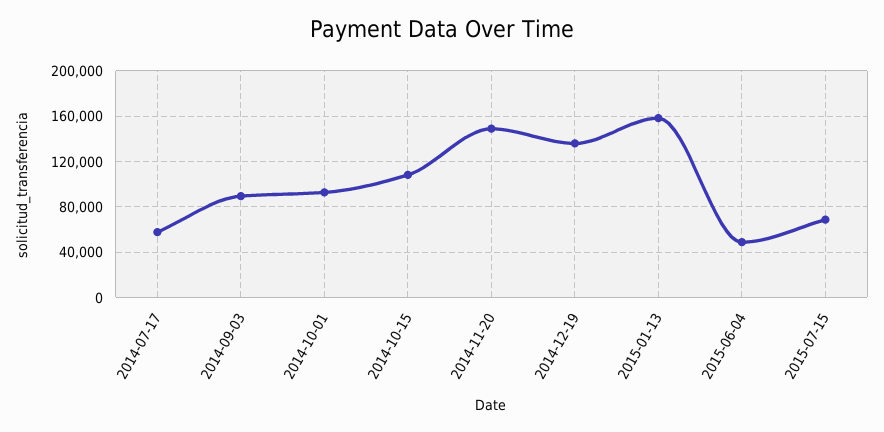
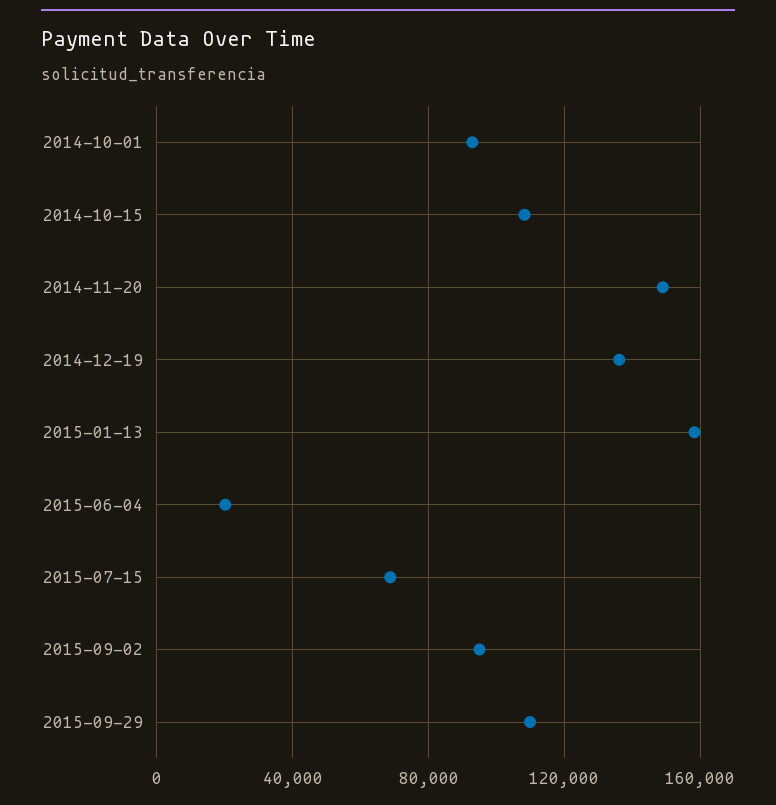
2014-07-17: 60000 -> none
2014-09-03: 90000 -> none
2015-06-04: 50000 -> 20000
2015-09-02: none -> 95000
2015-09-29: none -> 110000

